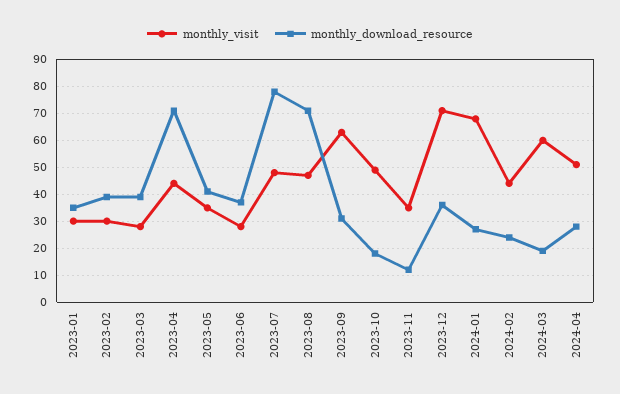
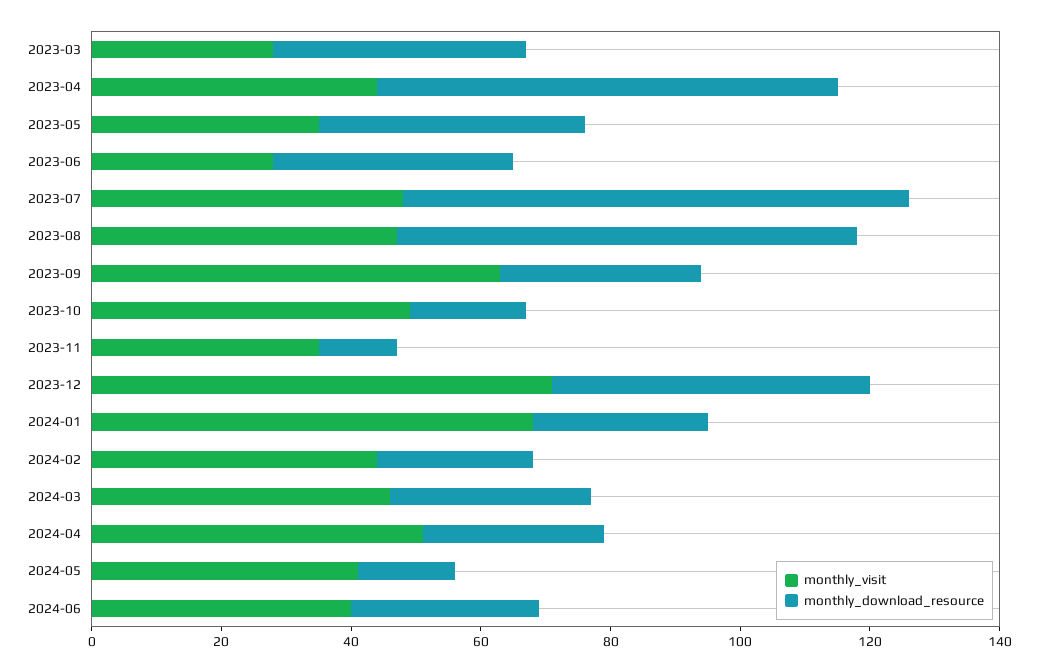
monthly_visit, 2023-01: 30 -> none
monthly_download_resource, 2023-01: 35 -> none
monthly_visit, 2023-02: 30 -> none
monthly_download_resource, 2023-02: 40 -> none
monthly_download_resource, 2023-12: 35 -> 50
monthly_visit, 2024-03: 60 -> 45
monthly_download_resource, 2024-03: 20 -> 30
monthly_visit, 2024-05: none -> 40
monthly_download_resource, 2024-05: none -> 15
monthly_visit, 2024-06: none -> 40
monthly_download_resource, 2024-06: none -> 30

